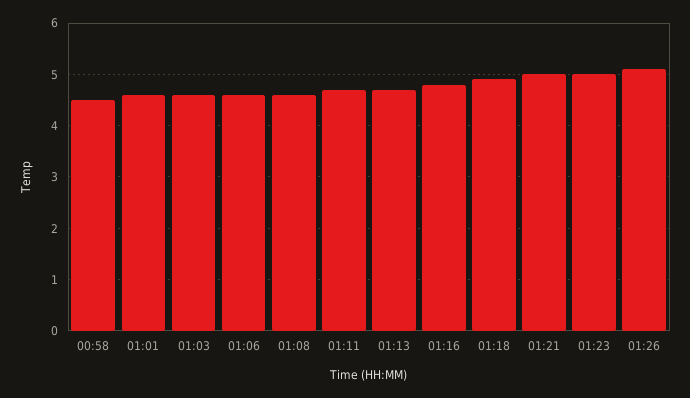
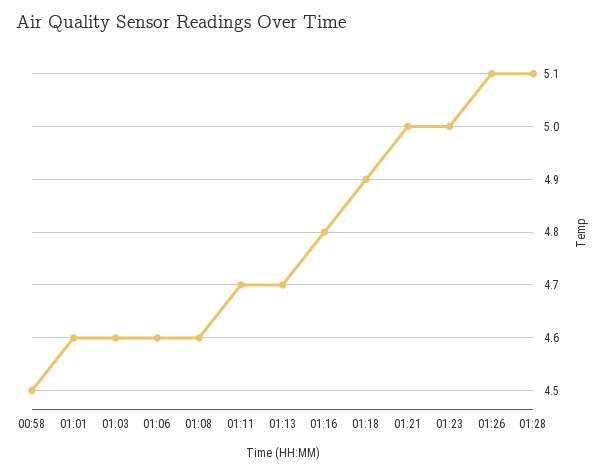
01:28: none -> 5.1

